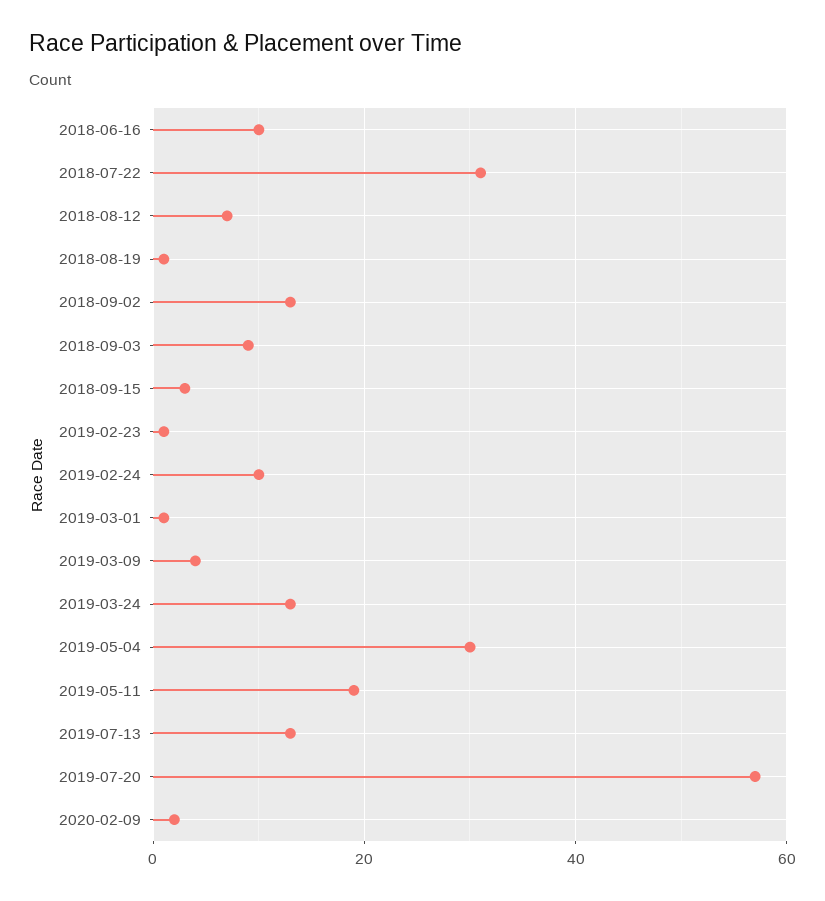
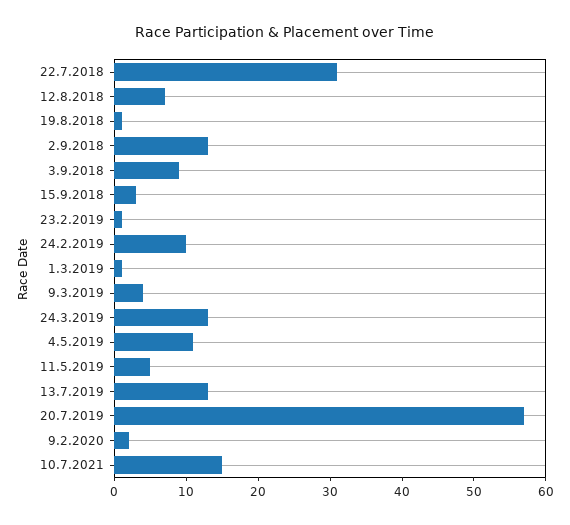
2018-06-16: 10 -> none
2019-05-04: 30 -> 10
2019-05-11: 20 -> 5
10.7.2021: none -> 15

